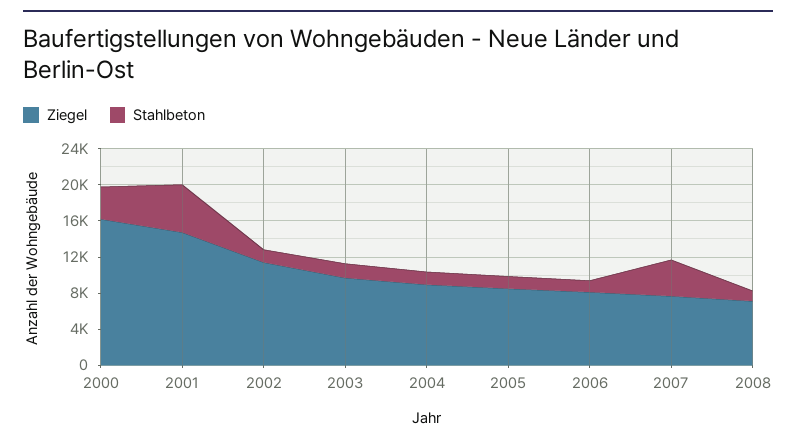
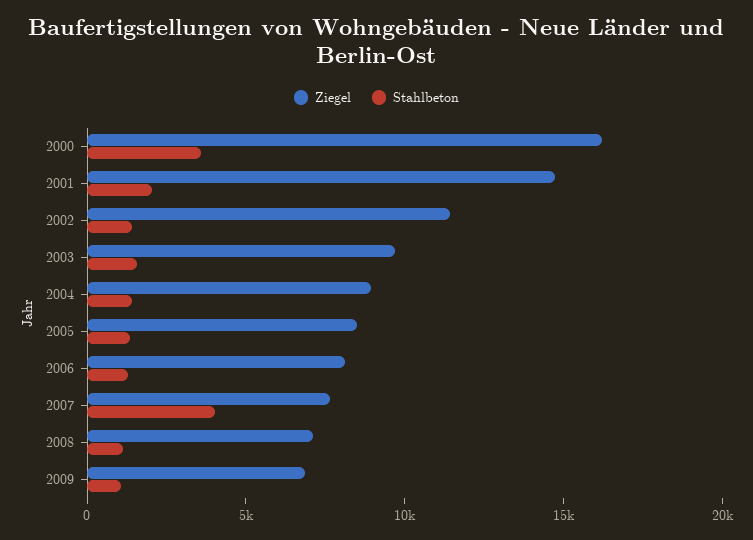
Stahlbeton, 2001: 5000 -> 2000
Ziegel, 2009: none -> 7000
Stahlbeton, 2009: none -> 1000

